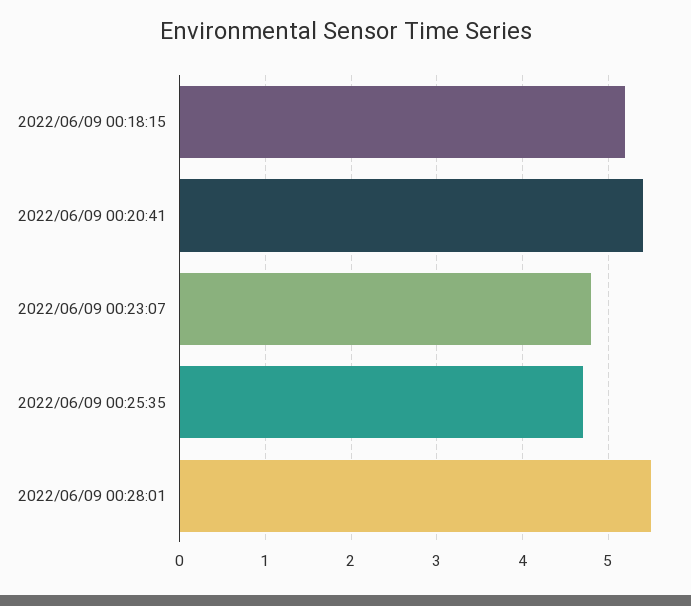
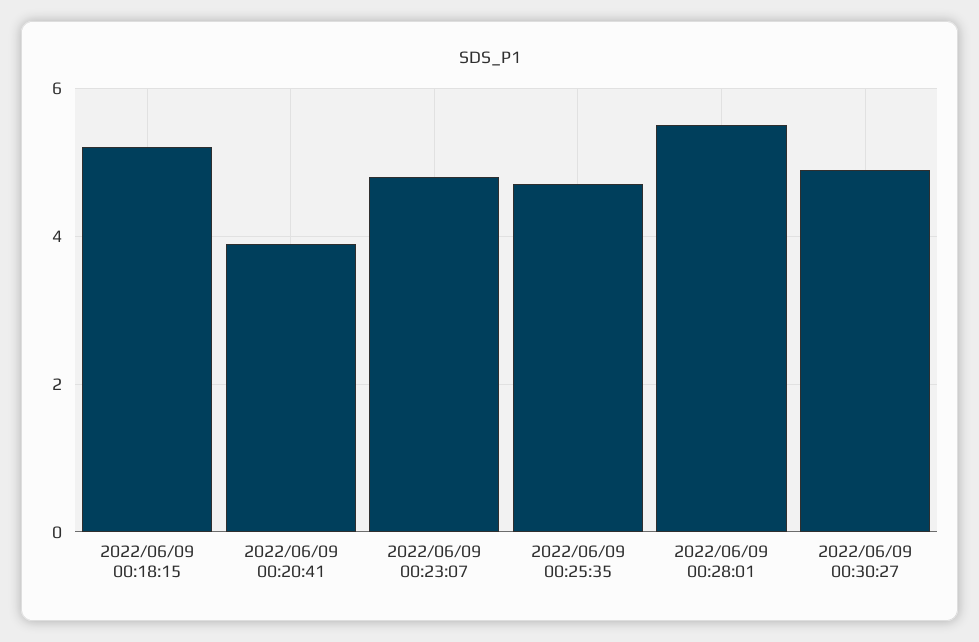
2022/06/09 00:20:41: 5.4 -> 4
2022/06/09 00:30:27: none -> 5

